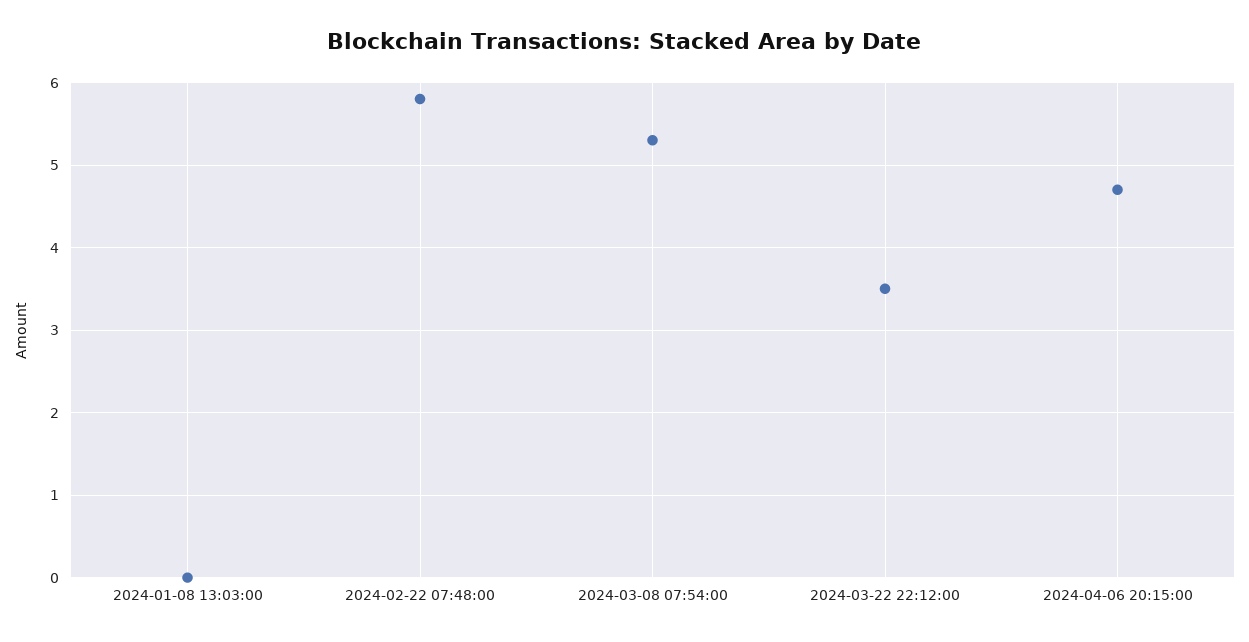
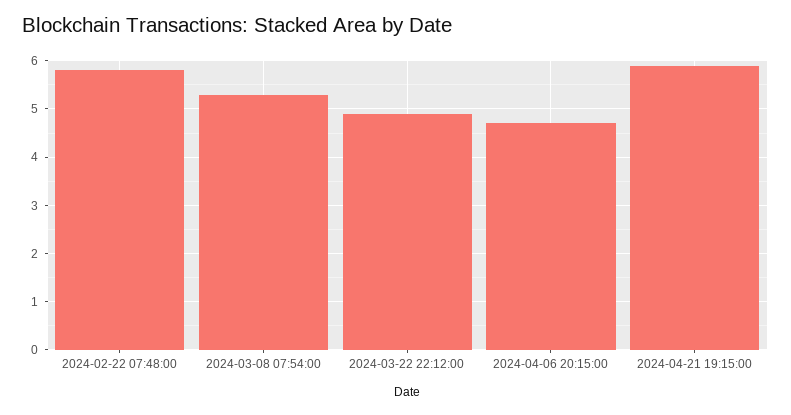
2024-01-08 13:03:00: 0 -> none
2024-03-22 22:12:00: 3.5 -> 5
2024-04-21 19:15:00: none -> 6

